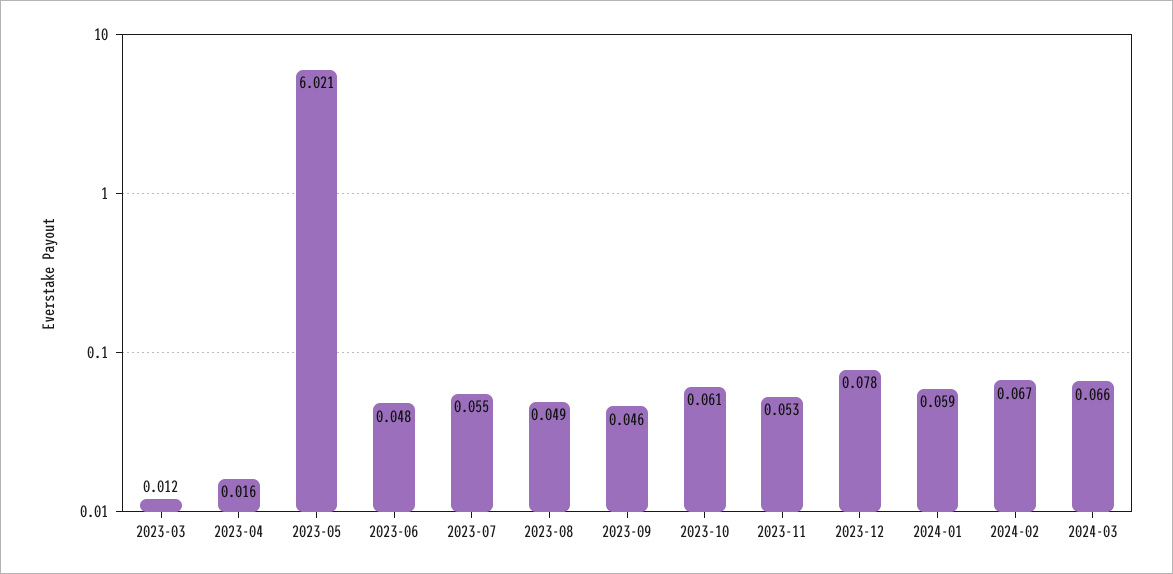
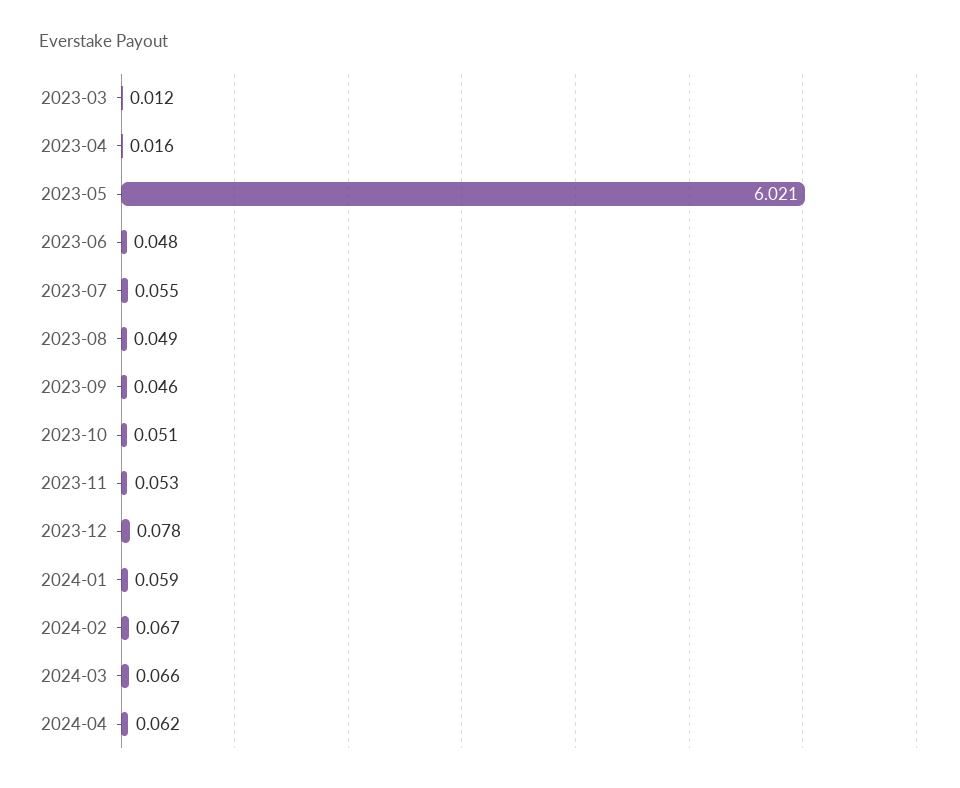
2023-10: 0.061 -> 0.051
2024-04: none -> 0.062

